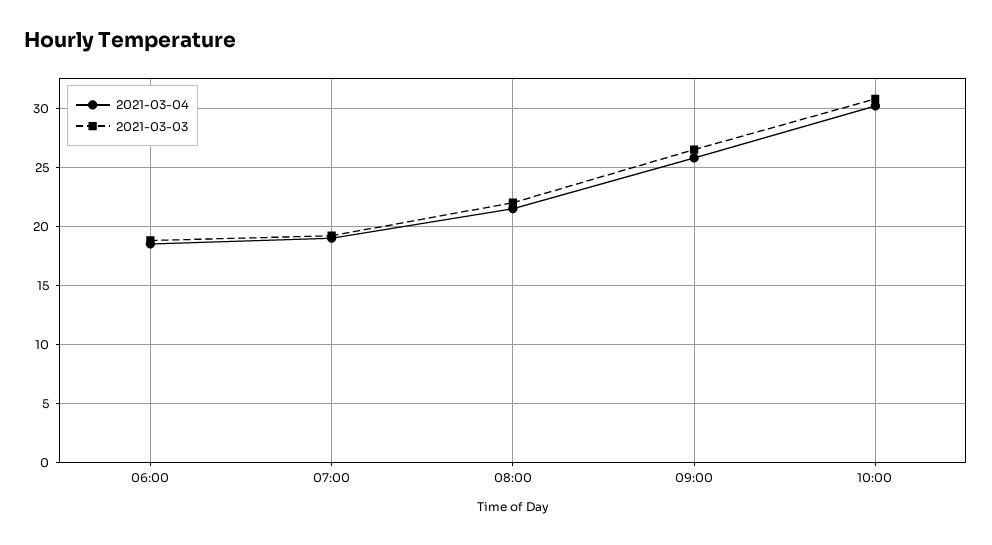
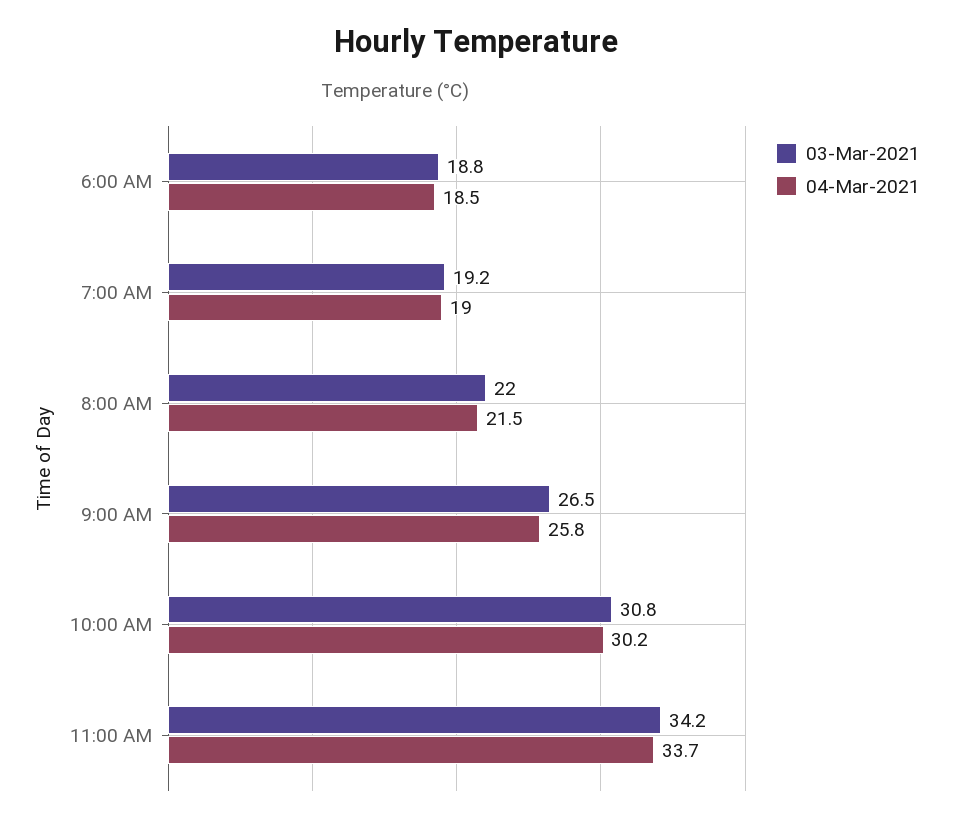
2021-03-03, 11:00 AM: none -> 34.2
2021-03-04, 11:00 AM: none -> 33.7

